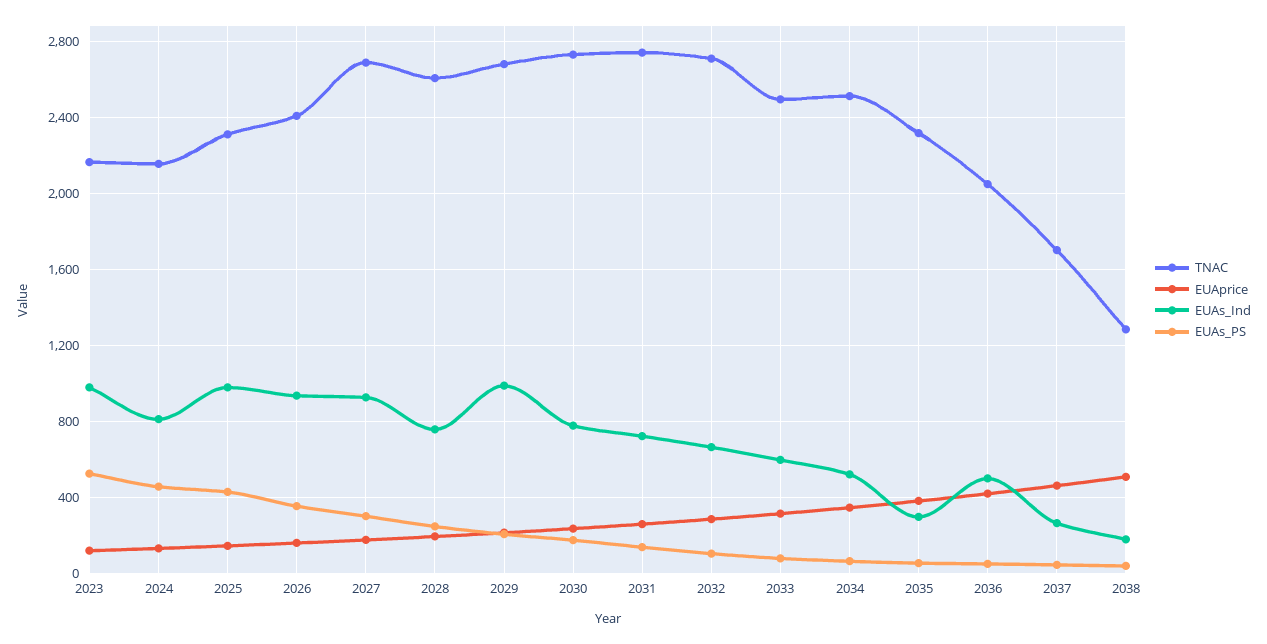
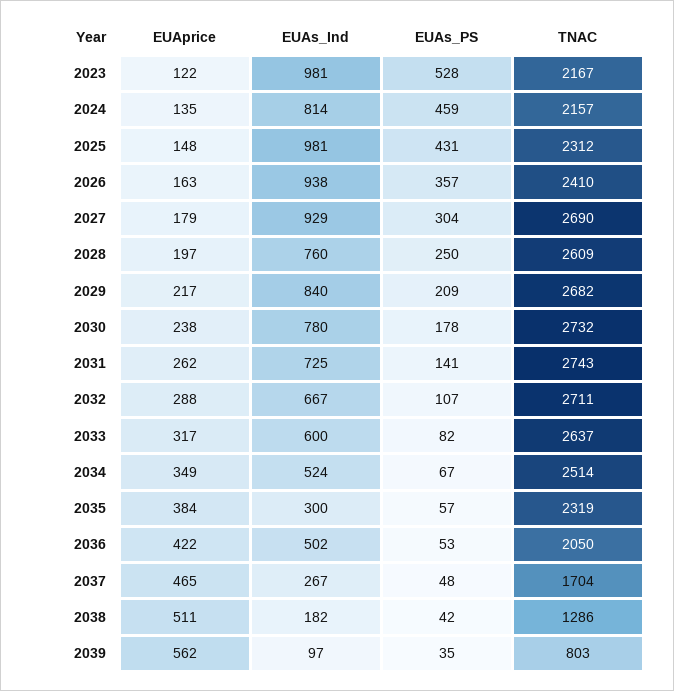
EUAs_Ind, 2029: 1000 -> 840
TNAC, 2033: 2500 -> 2637
EUAprice, 2039: none -> 562
EUAs_Ind, 2039: none -> 97
EUAs_PS, 2039: none -> 35
TNAC, 2039: none -> 803

